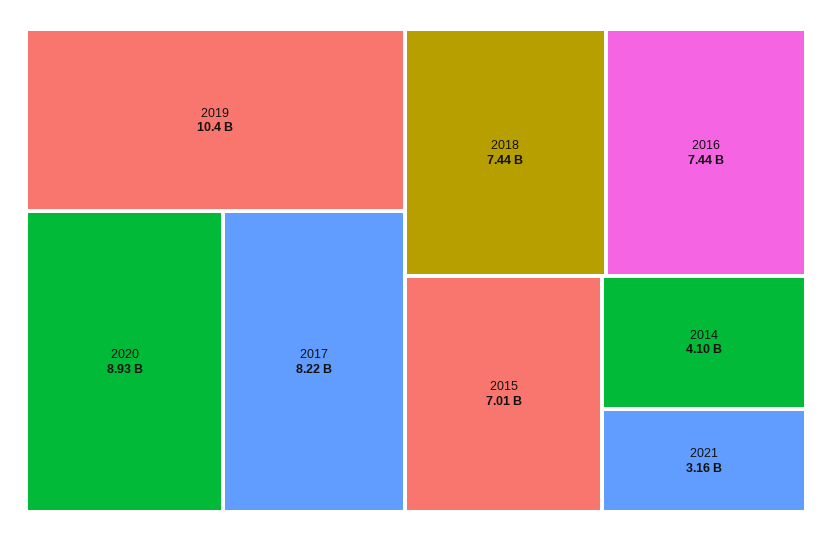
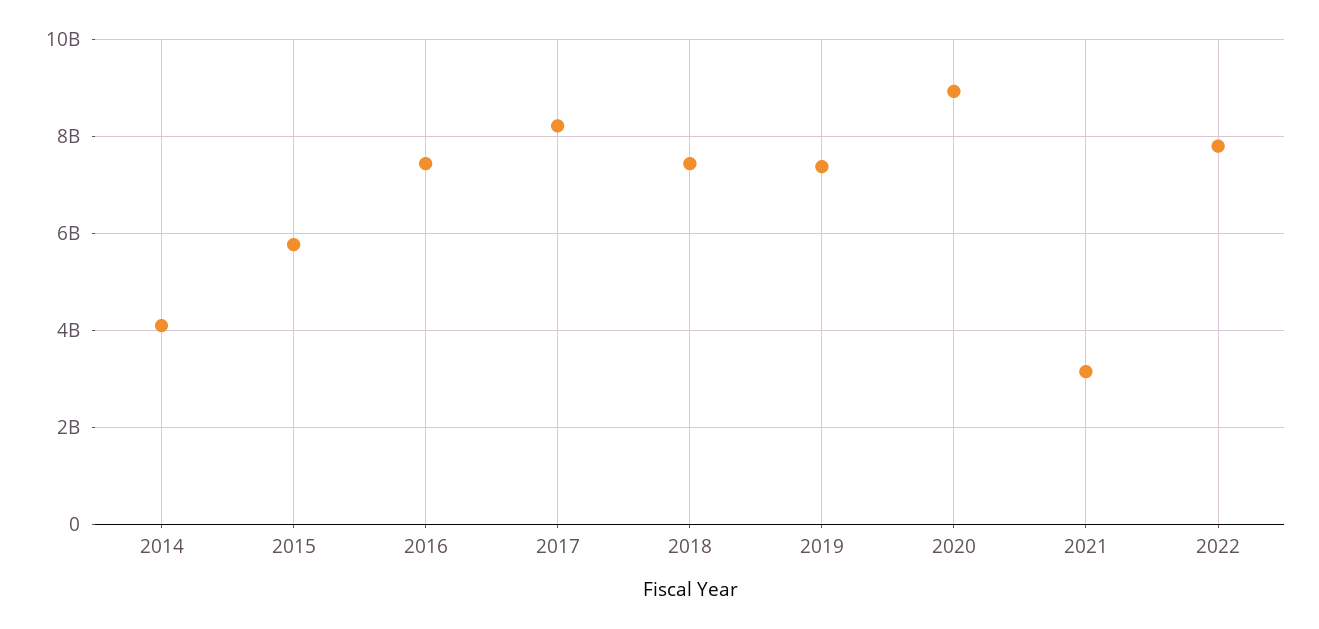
2019: 10400000000 -> 7400000000
2015: 7010000000 -> 5800000000
2022: none -> 7800000000

